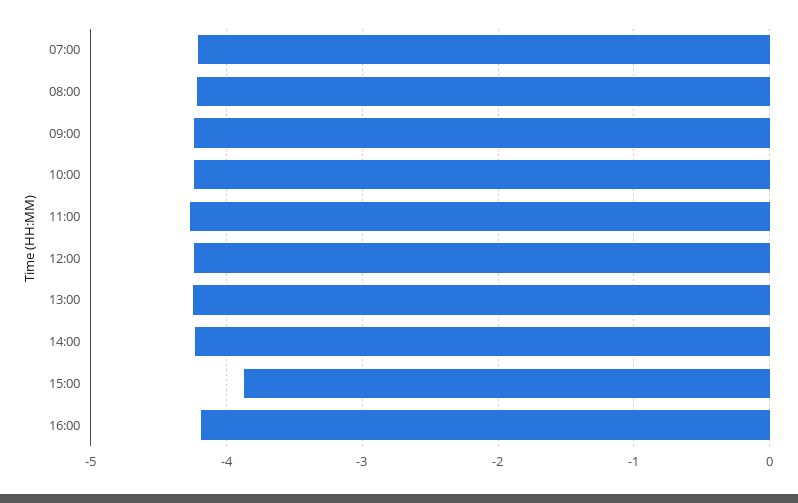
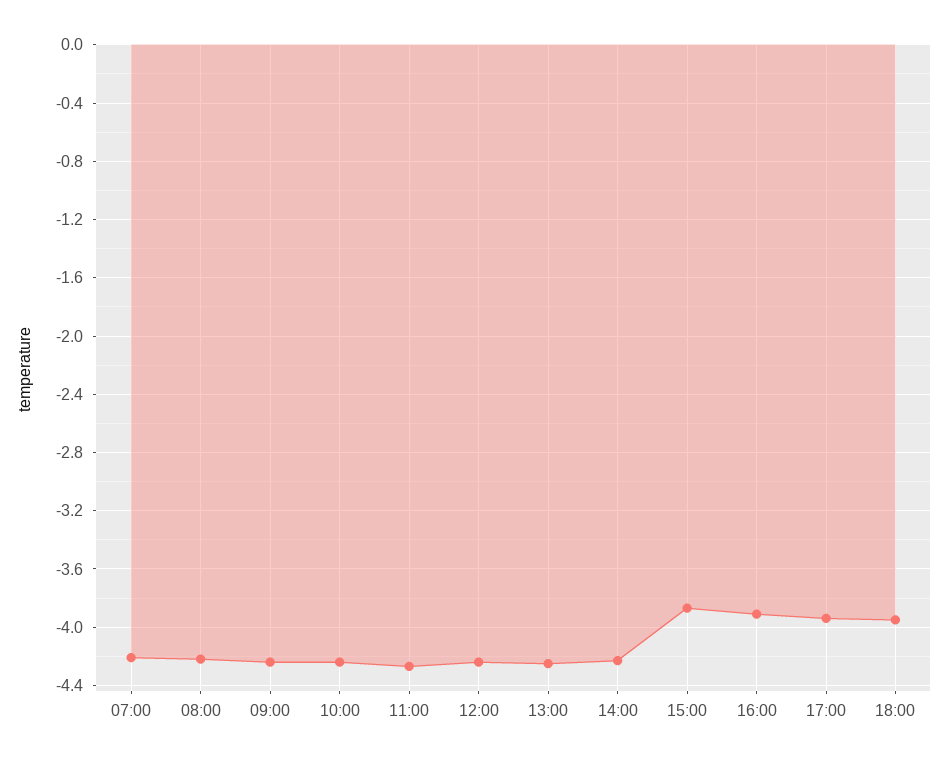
16:00: -4.2 -> -3.9
17:00: none -> -3.95
18:00: none -> -3.95

